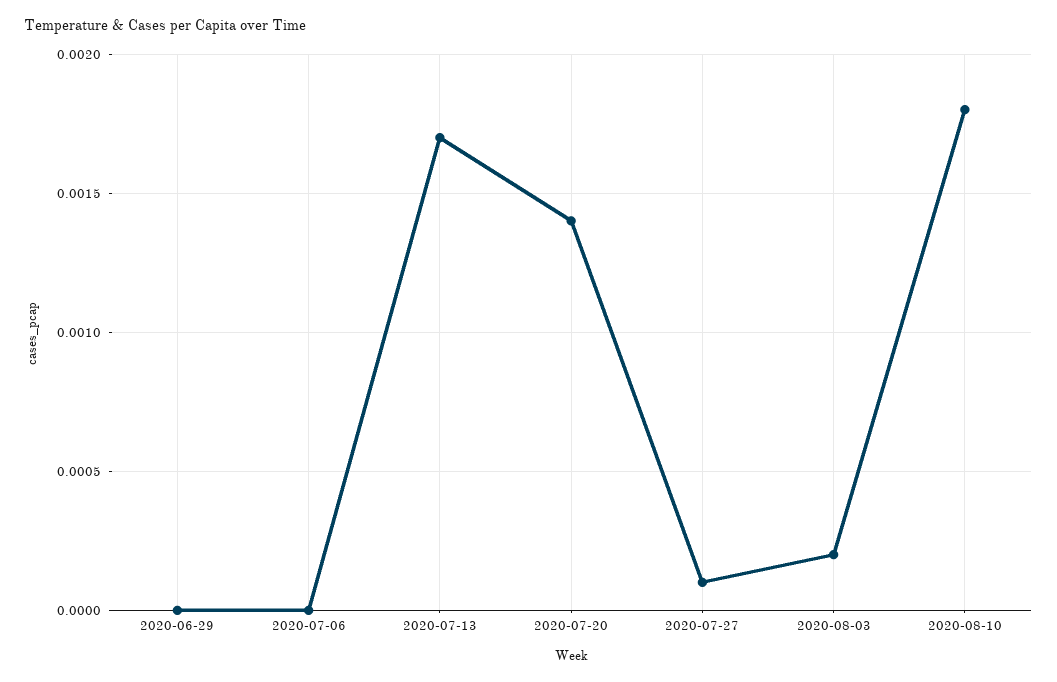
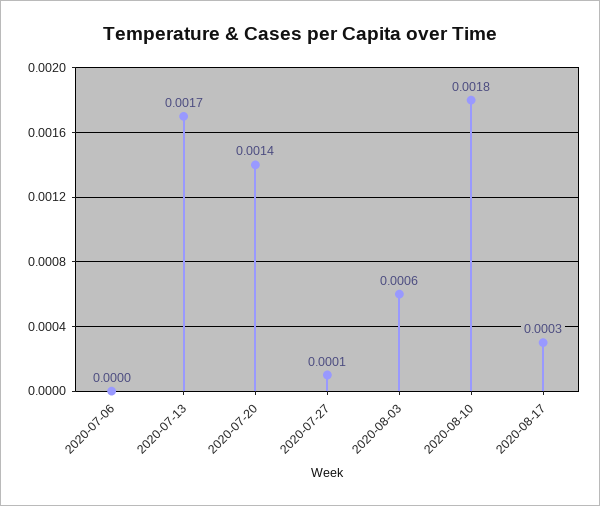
2020-06-29: 0 -> none
2020-08-03: 0.0002 -> 0.0006
2020-08-17: none -> 0.0003

